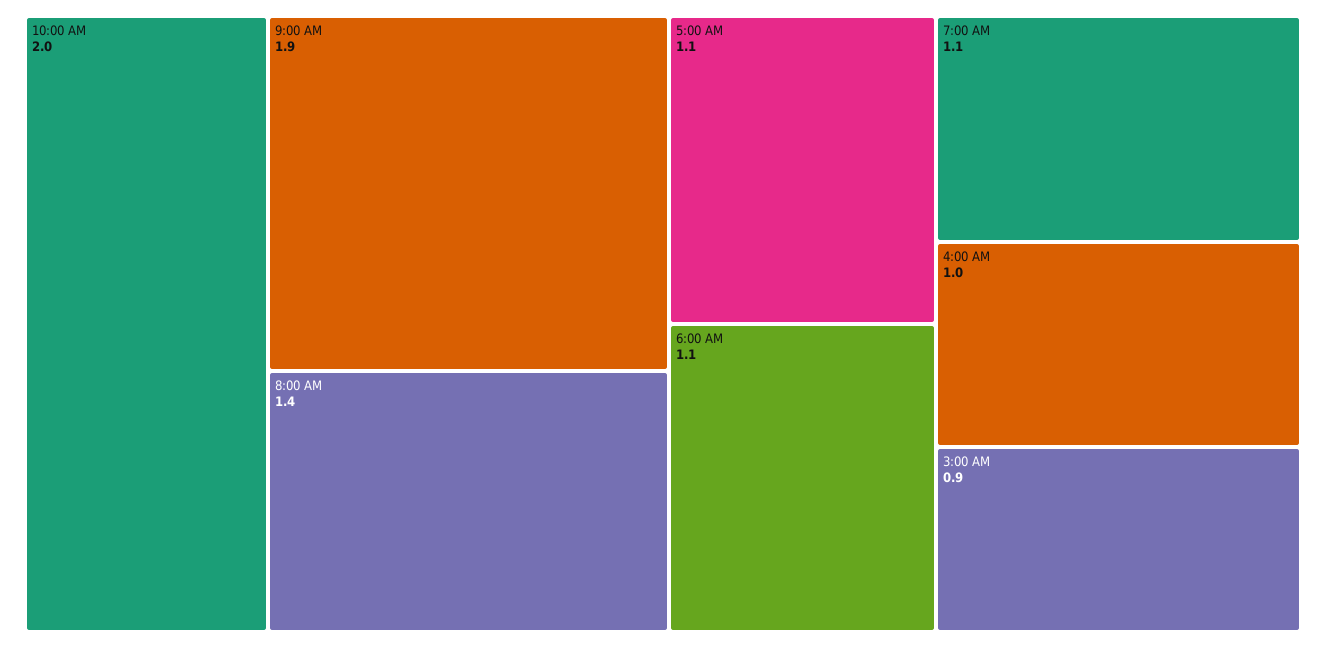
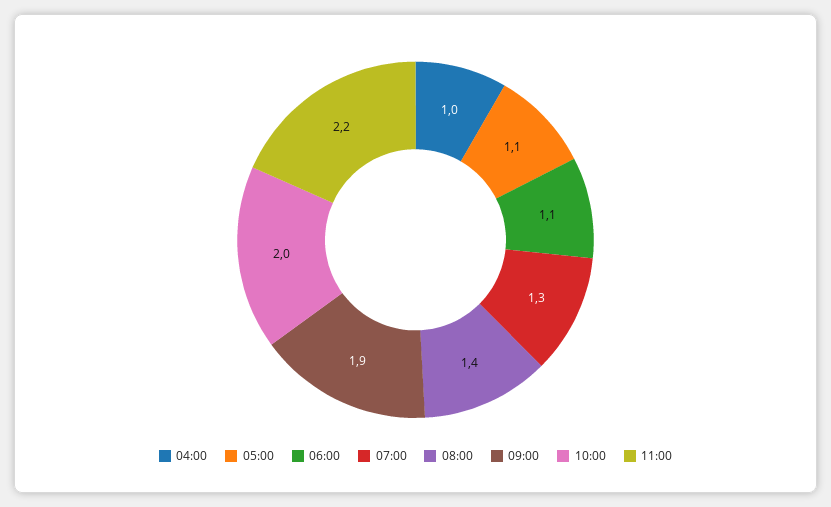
7:00 AM: 1.1 -> 1.3
3:00 AM: 0.9 -> none
11:00: none -> 2.2

